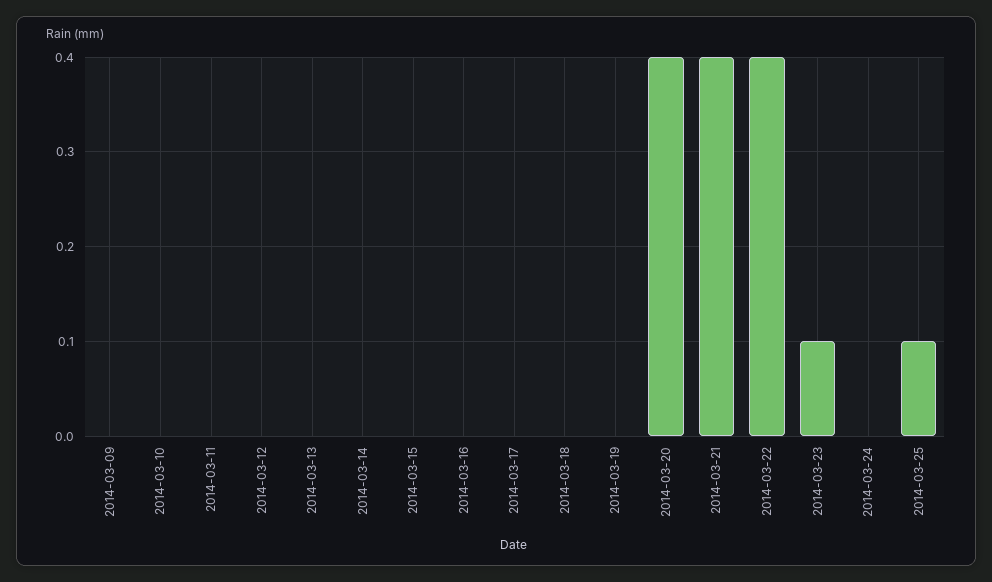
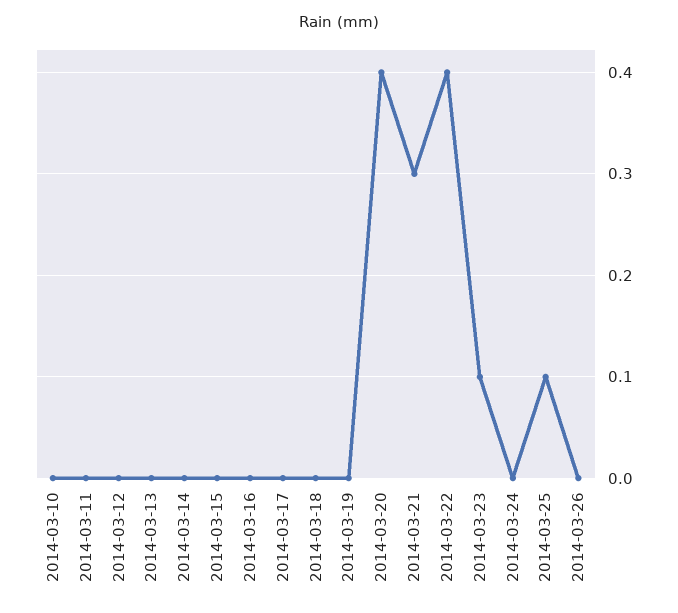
2014-03-09: 0 -> none
2014-03-21: 0.4 -> 0.3
2014-03-26: none -> 0

